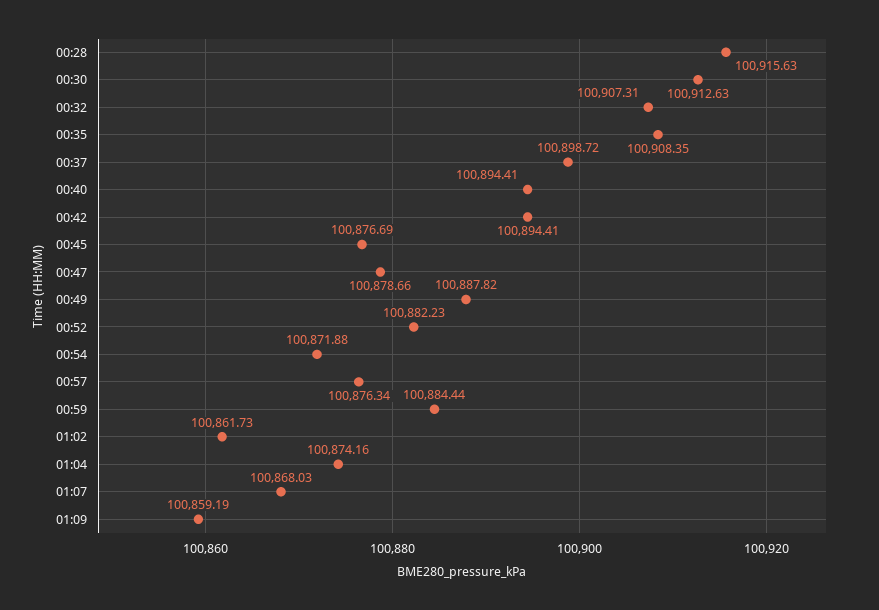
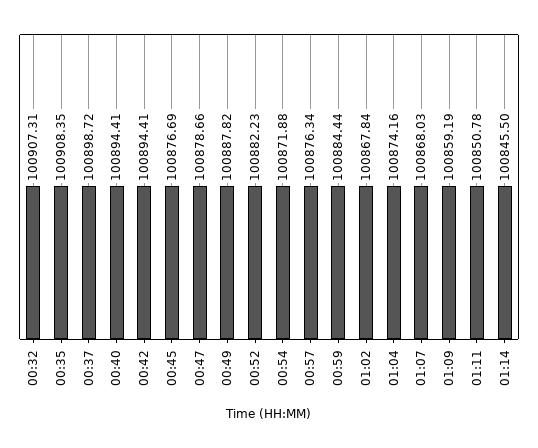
00:28: 100915.63 -> none
00:30: 100912.63 -> none
01:02: 100861.73 -> 100867.84
01:11: none -> 100850.78
01:14: none -> 100845.5

